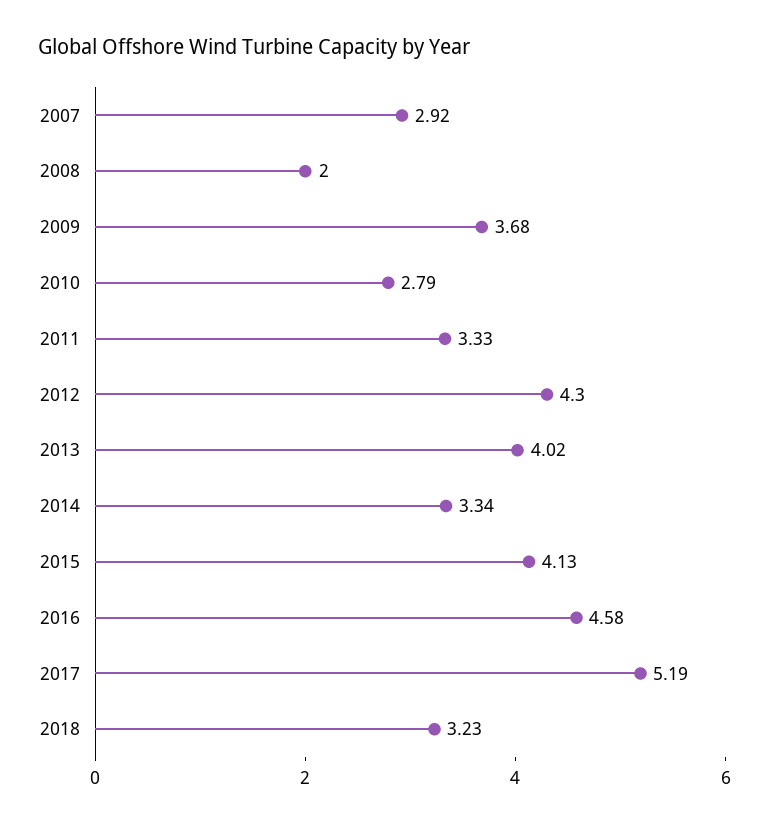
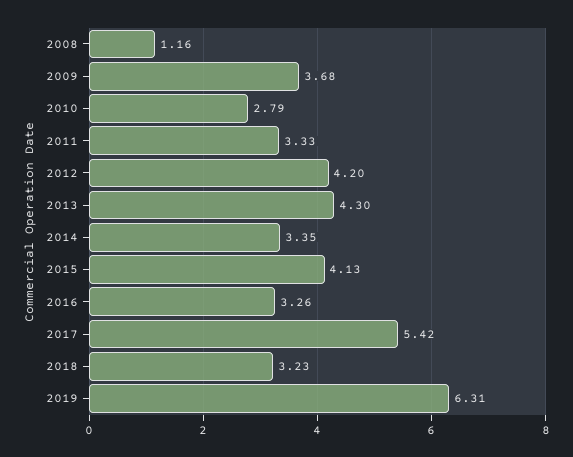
2007: 2.92 -> none
2008: 2 -> 1.16
2012: 4.3 -> 4.2
2013: 4.02 -> 4.3
2014: 3.34 -> 3.35
2016: 4.58 -> 3.26
2017: 5.19 -> 5.42
2019: none -> 6.31

